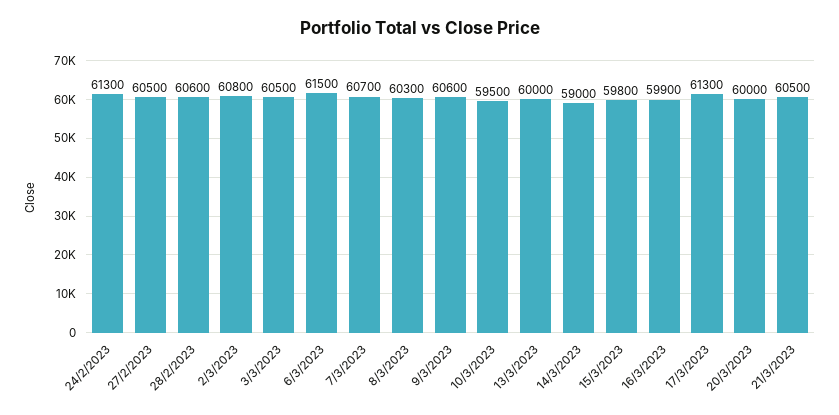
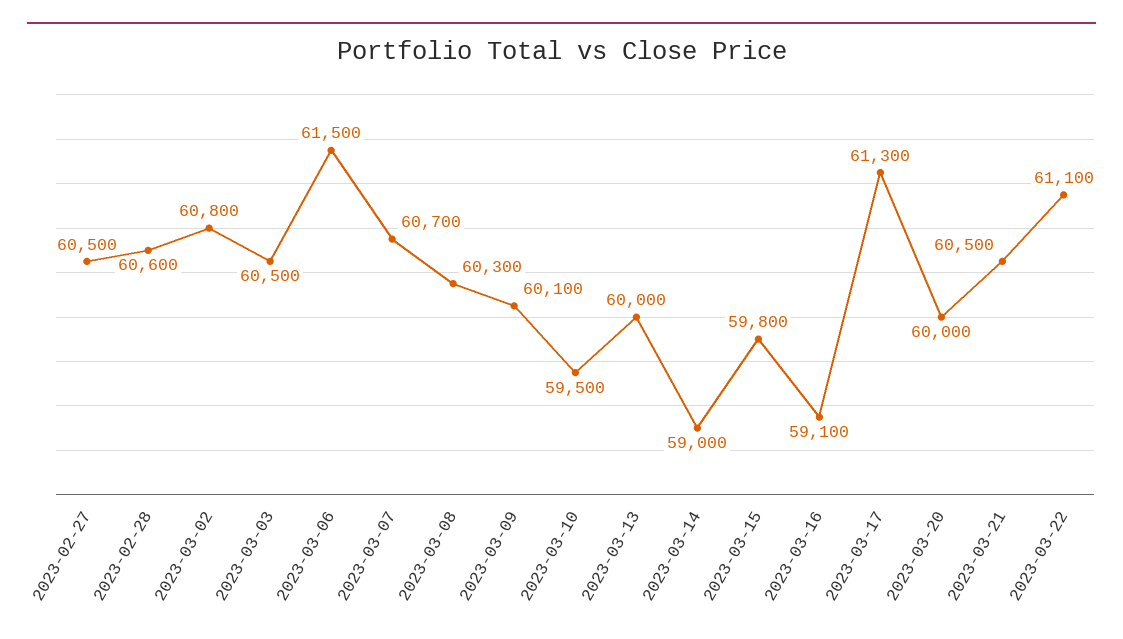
24/2/2023: 61300 -> none
9/3/2023: 60600 -> 60100
16/3/2023: 59900 -> 59100
2023-03-22: none -> 61100

